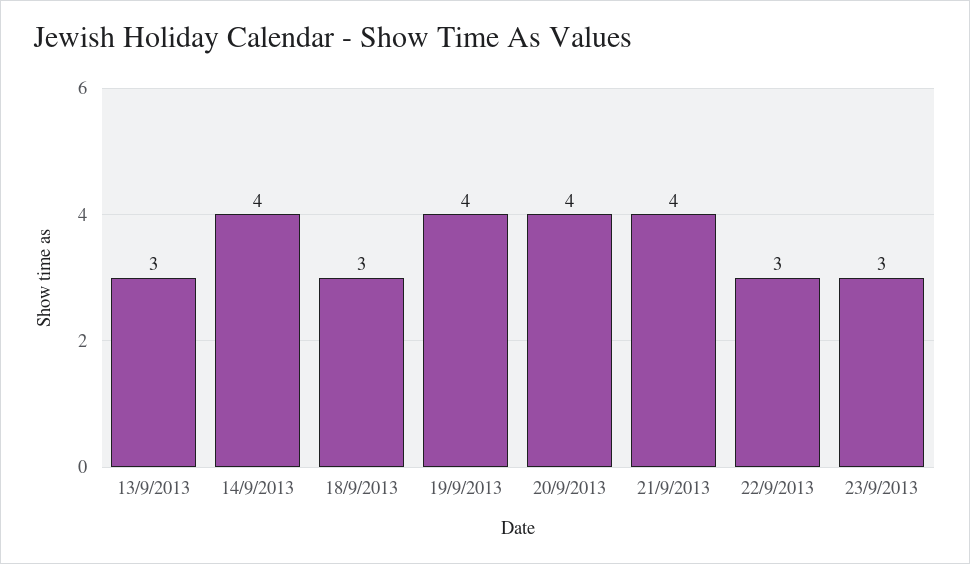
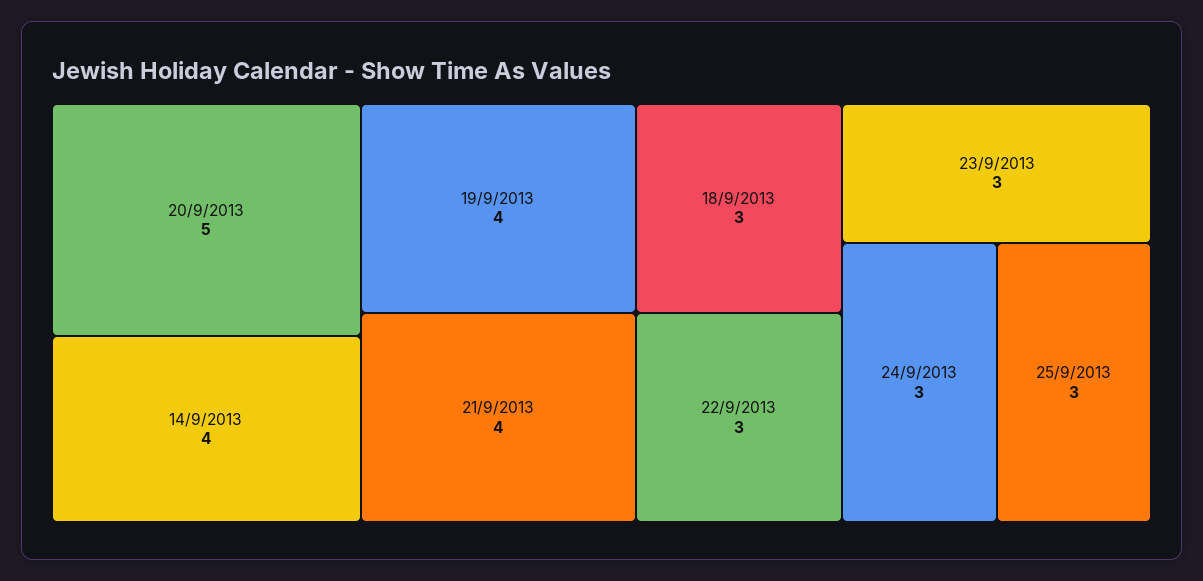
13/9/2013: 3 -> none
20/9/2013: 4 -> 5
24/9/2013: none -> 3
25/9/2013: none -> 3

